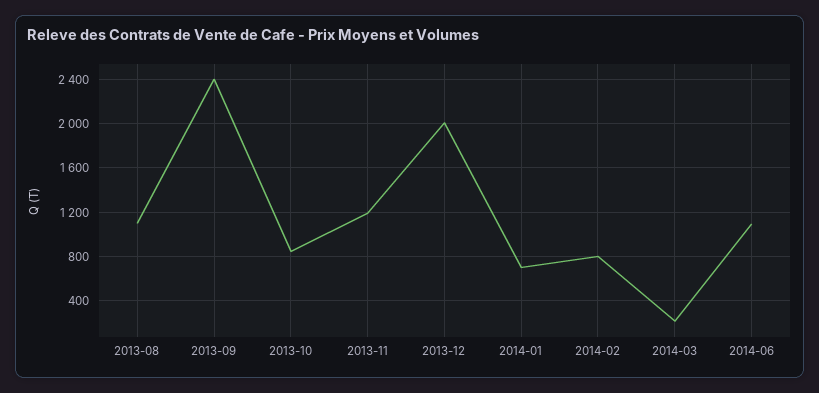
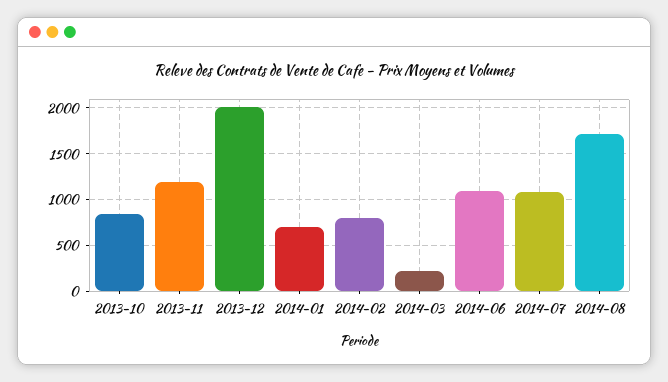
2013-08: 1100 -> none
2013-09: 2400 -> none
2014-07: none -> 1100
2014-08: none -> 1700

